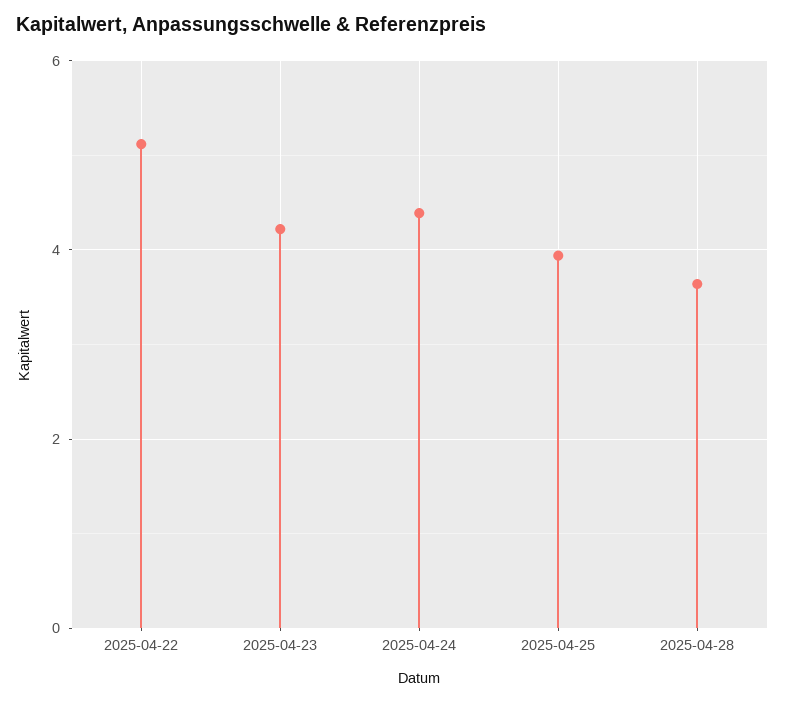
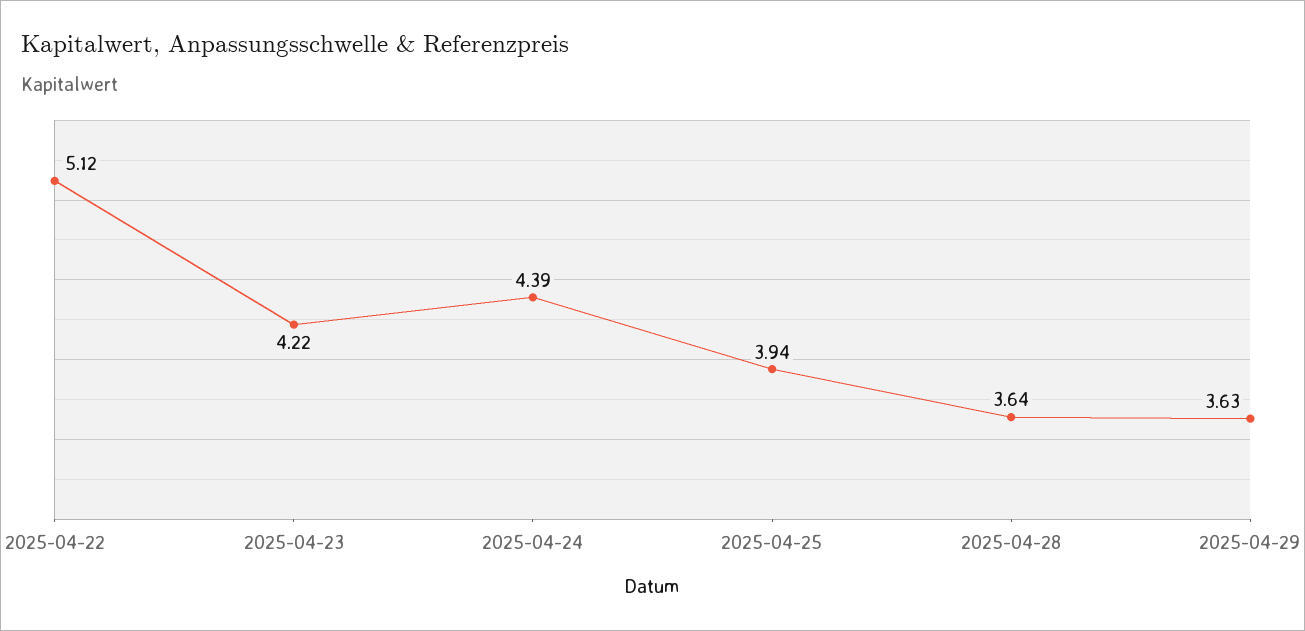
2025-04-29: none -> 3.63

